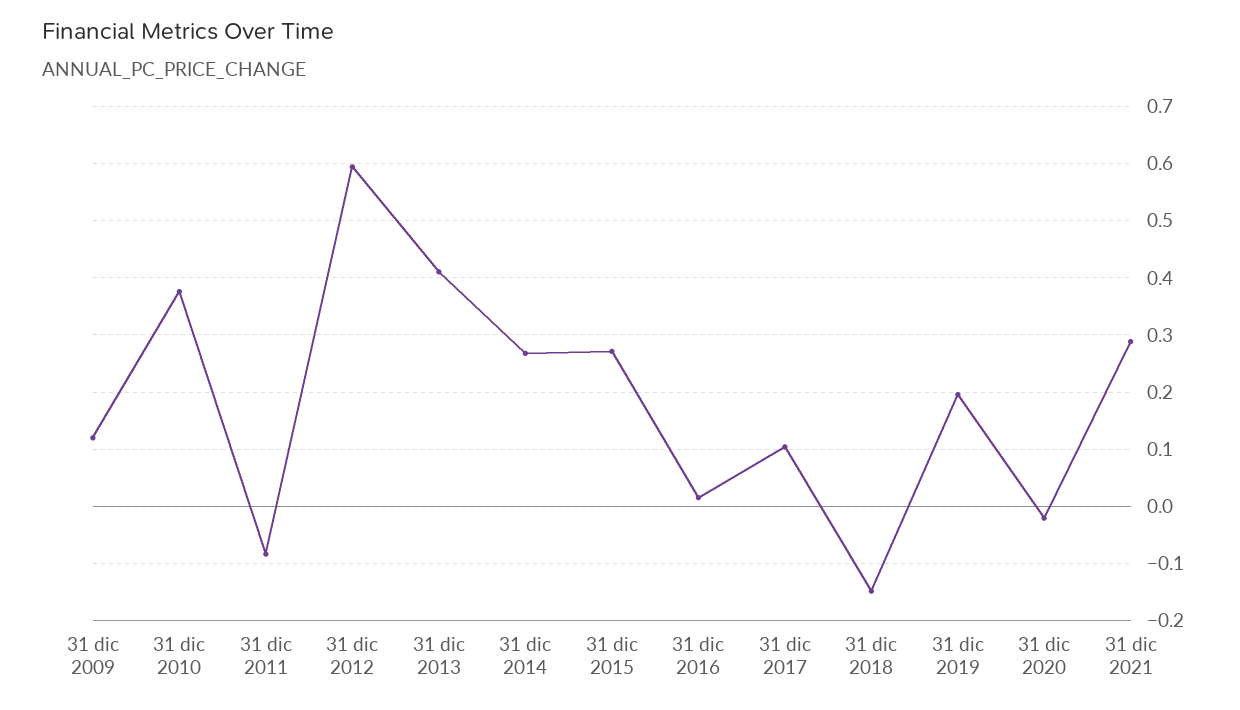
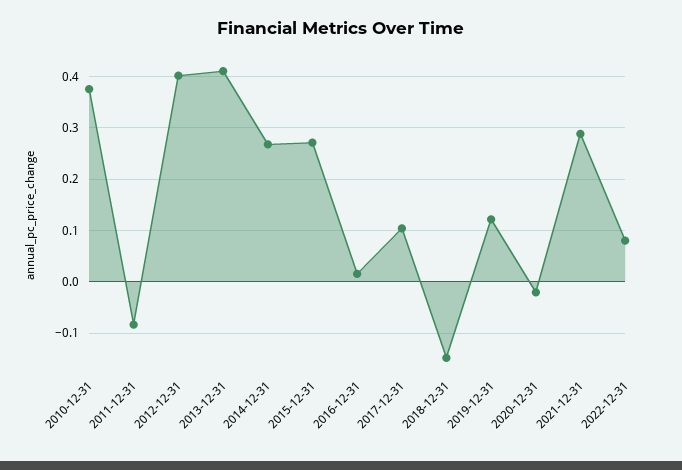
31 dic 2009: 0.12 -> none
31 dic 2012: 0.6 -> 0.4
31 dic 2019: 0.2 -> 0.12
2022-12-31: none -> 0.08

